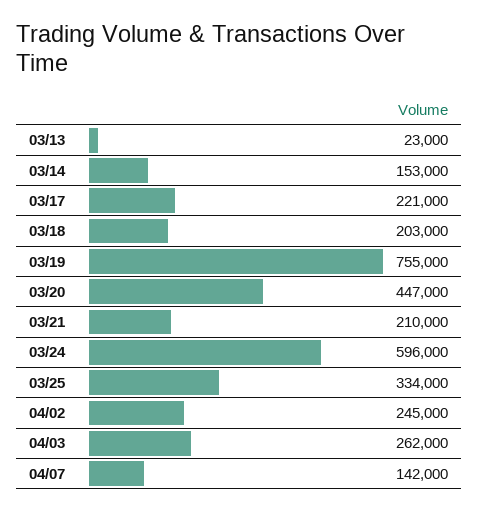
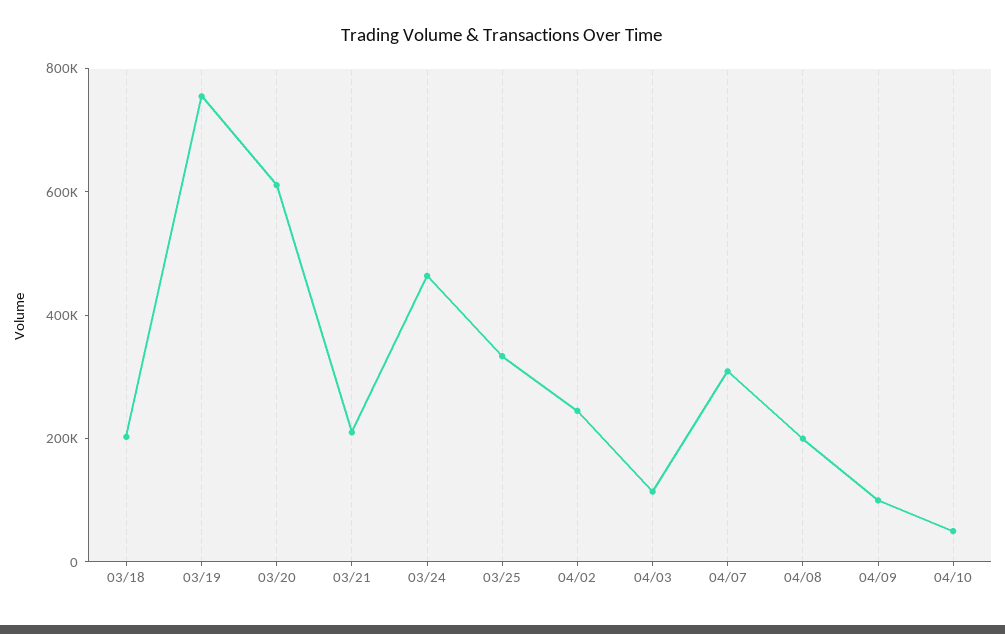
03/13: 23000 -> none
03/14: 153000 -> none
03/17: 221000 -> none
03/20: 447000 -> 600000
03/24: 596000 -> 450000
04/03: 262000 -> 100000
04/07: 142000 -> 300000
04/08: none -> 200000
04/09: none -> 100000
04/10: none -> 50000

